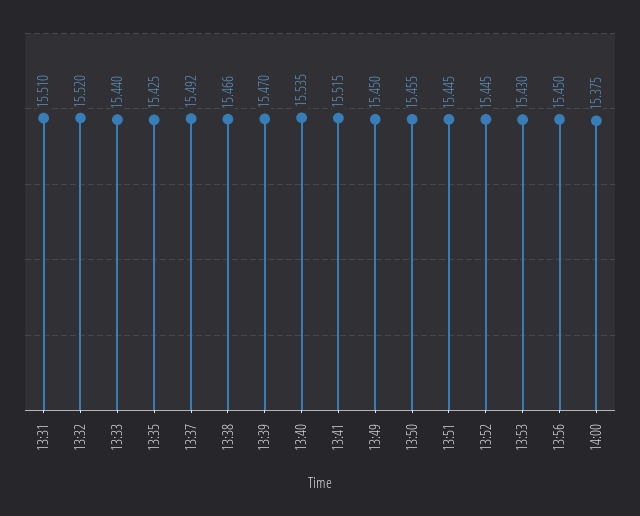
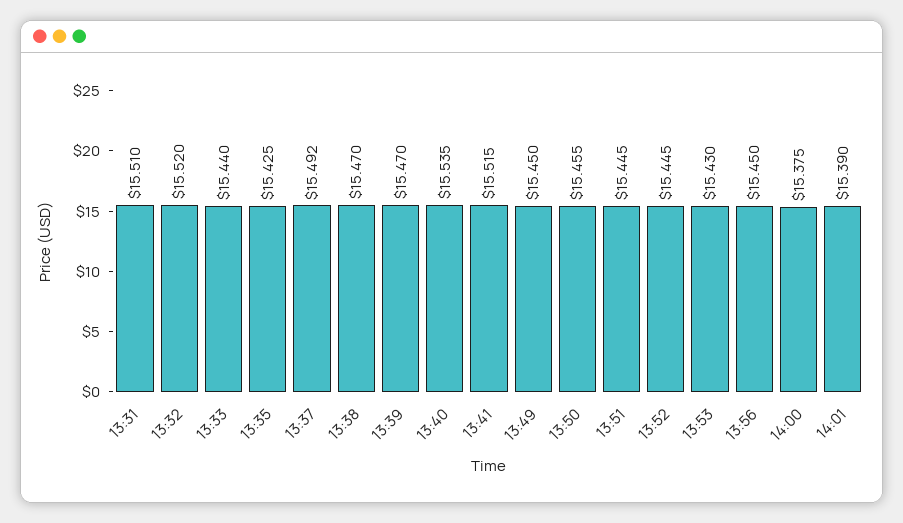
13:38: 15.466 -> 15.47
14:01: none -> 15.39

